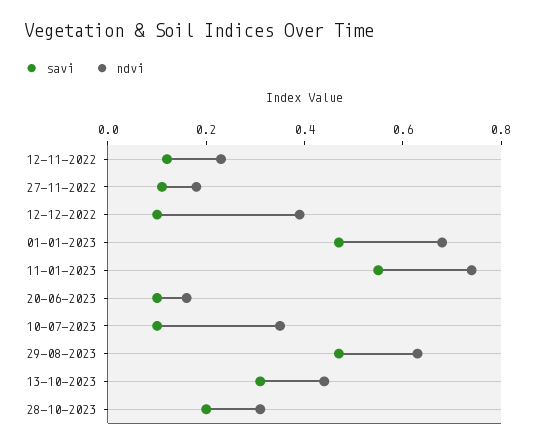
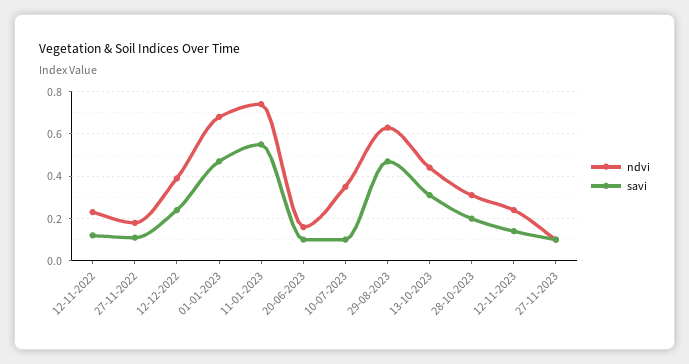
savi, 12-12-2022: 0.1 -> 0.25
ndvi, 12-11-2023: none -> 0.25
savi, 12-11-2023: none -> 0.15
ndvi, 27-11-2023: none -> 0.1
savi, 27-11-2023: none -> 0.1

